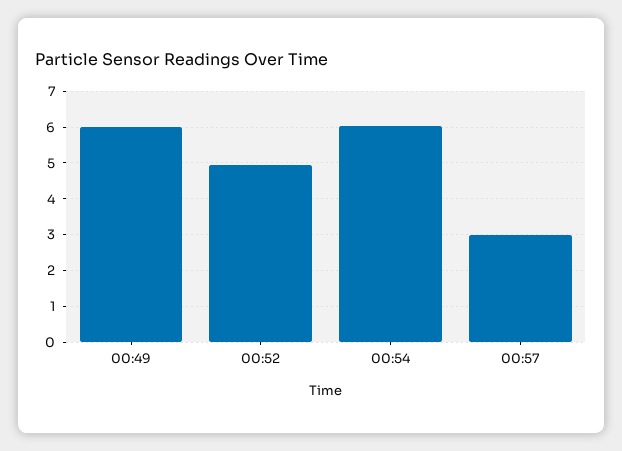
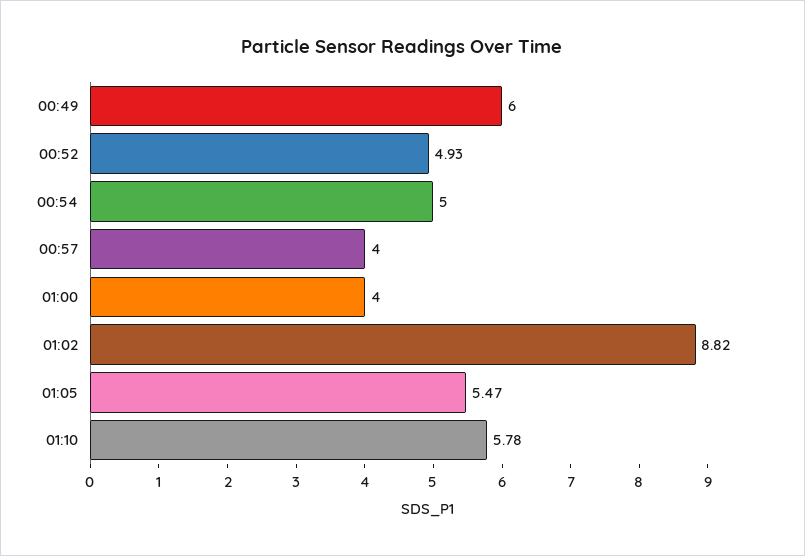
00:54: 6 -> 5
00:57: 3 -> 4
01:00: none -> 4
01:02: none -> 8.82
01:05: none -> 5.47
01:10: none -> 5.78

